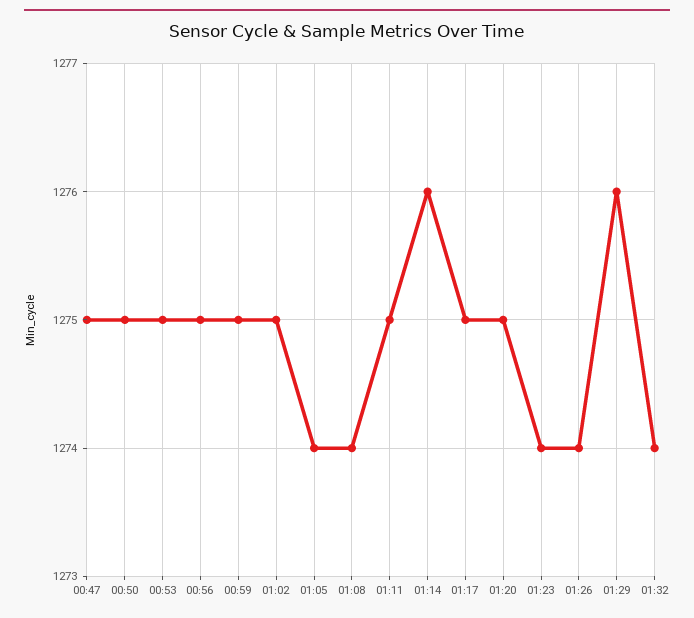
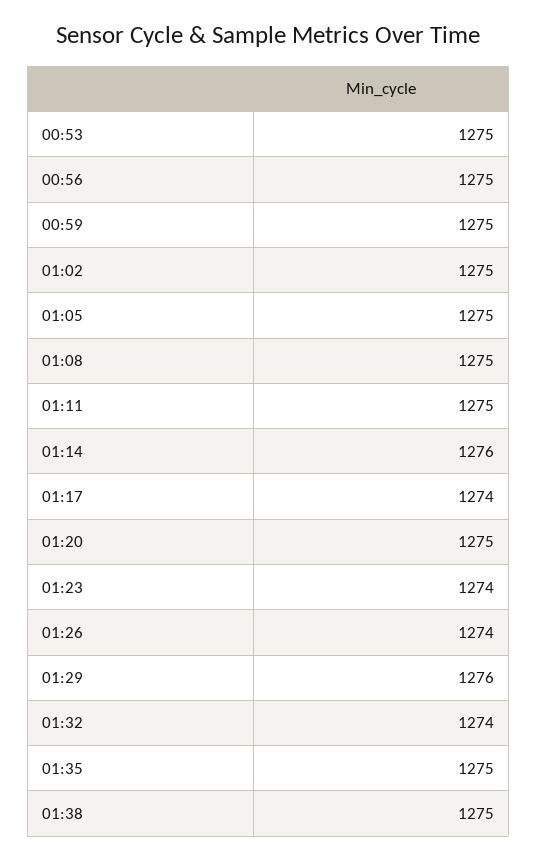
00:47: 1275 -> none
00:50: 1275 -> none
01:05: 1274 -> 1275
01:08: 1274 -> 1275
01:17: 1275 -> 1274
01:35: none -> 1275
01:38: none -> 1275

